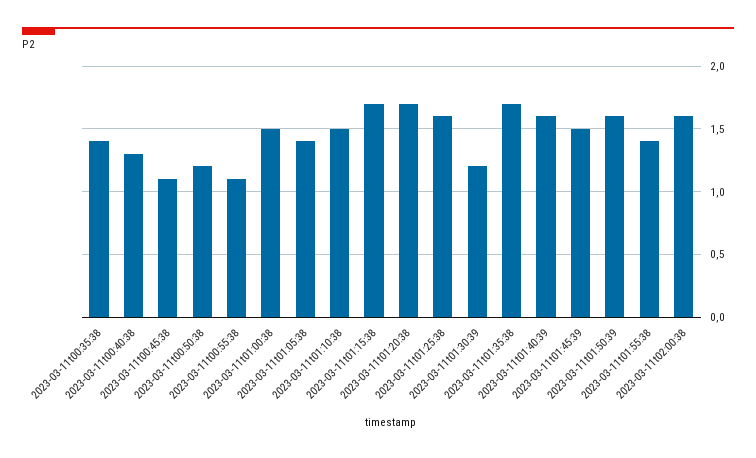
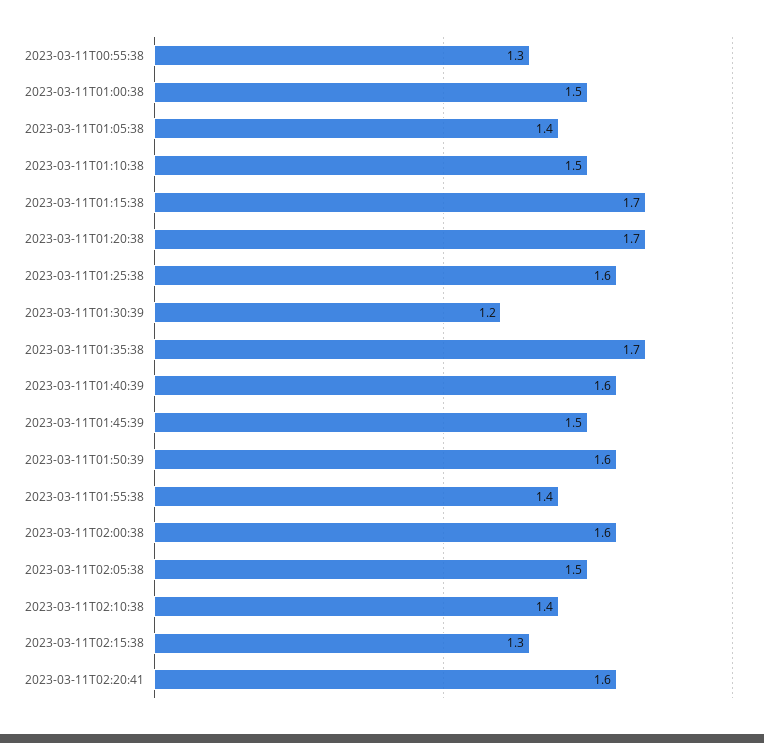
2023-03-11t00:35:38: 1.4 -> none
2023-03-11t00:40:38: 1.3 -> none
2023-03-11t00:45:38: 1.1 -> none
2023-03-11t00:50:38: 1.2 -> none
2023-03-11t00:55:38: 1.1 -> 1.3
2023-03-11T02:05:38: none -> 1.5
2023-03-11T02:10:38: none -> 1.4
2023-03-11T02:15:38: none -> 1.3
2023-03-11T02:20:41: none -> 1.6

